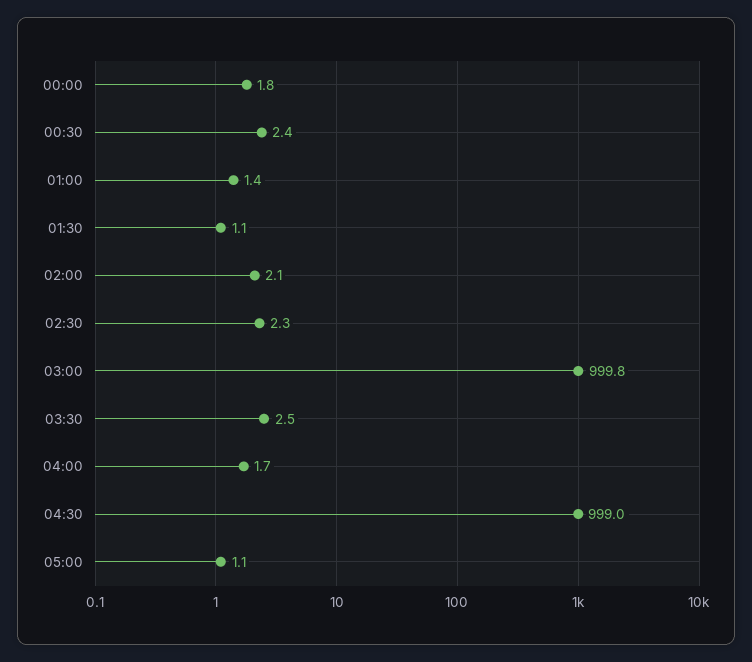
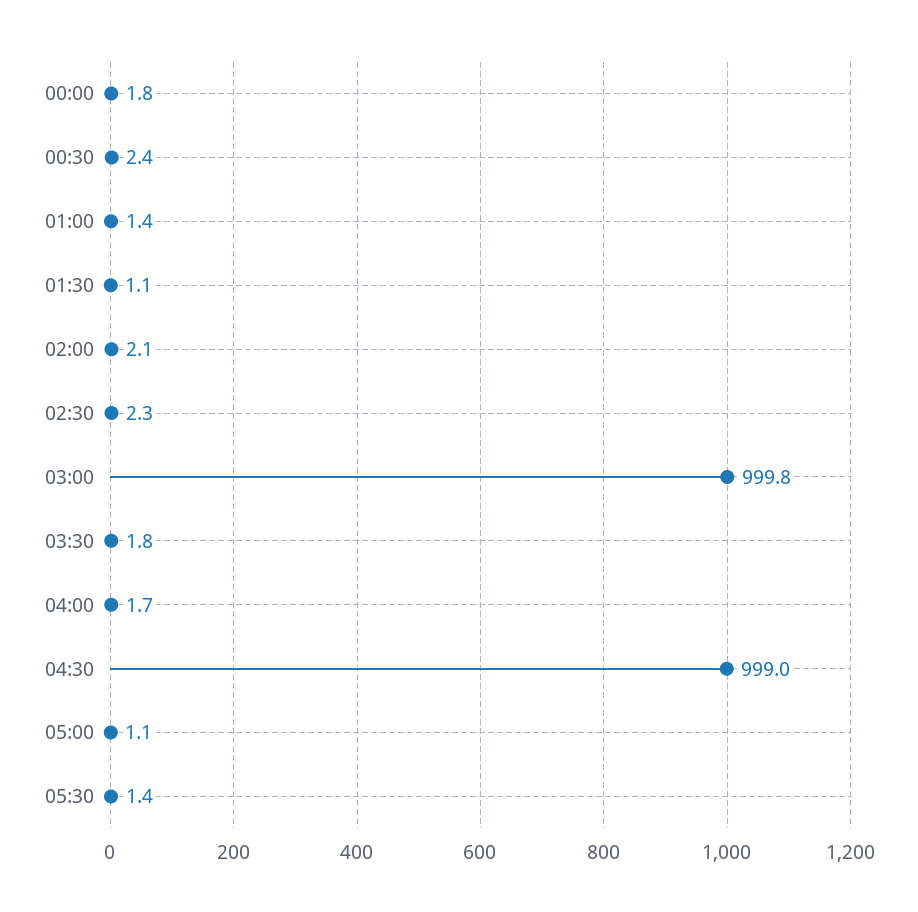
03:30: 2.5 -> 1.8
05:30: none -> 1.4

